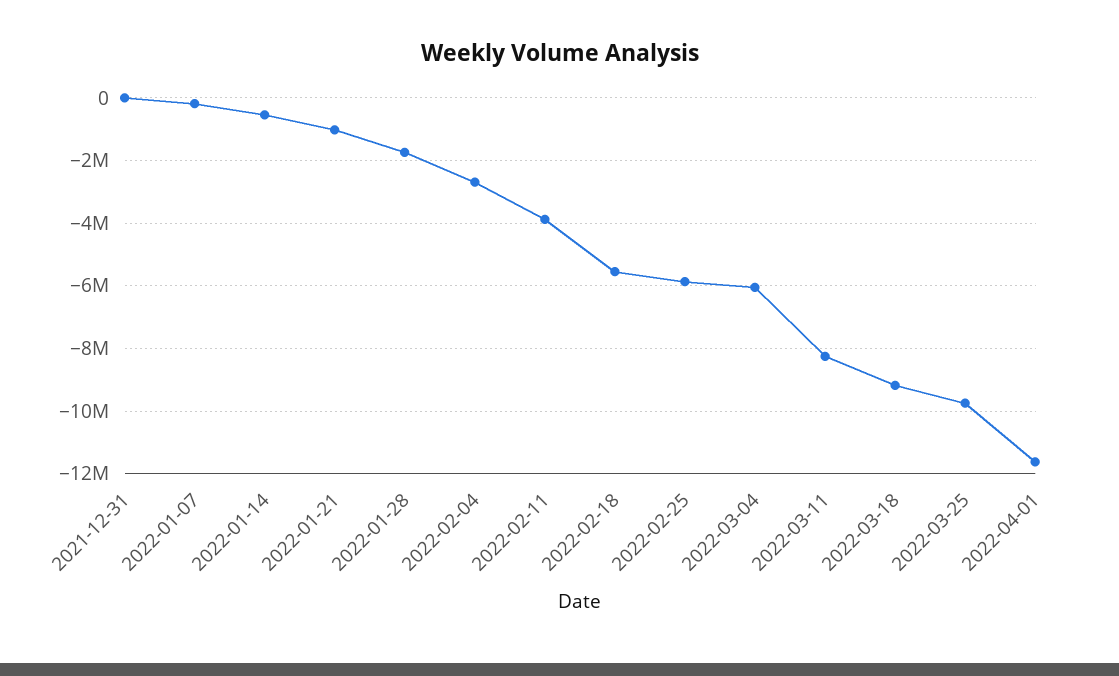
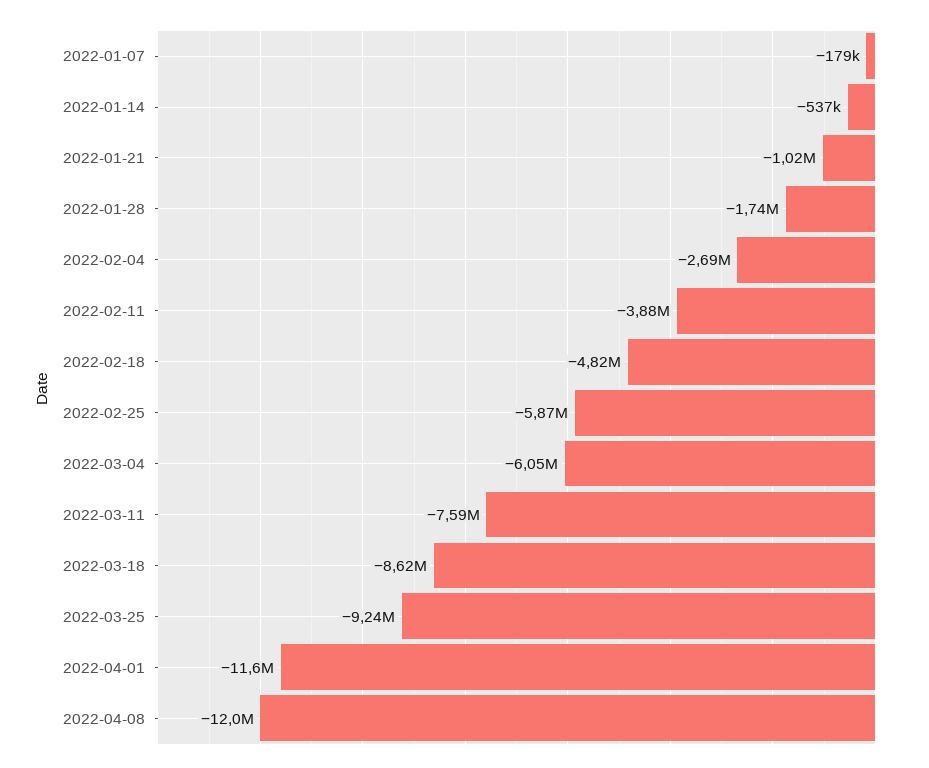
2021-12-31: 0 -> none
2022-02-18: -5600000 -> -4820000
2022-03-11: -8200000 -> -7590000
2022-03-18: -9200000 -> -8620000
2022-03-25: -9800000 -> -9240000
2022-04-08: none -> -12000000

